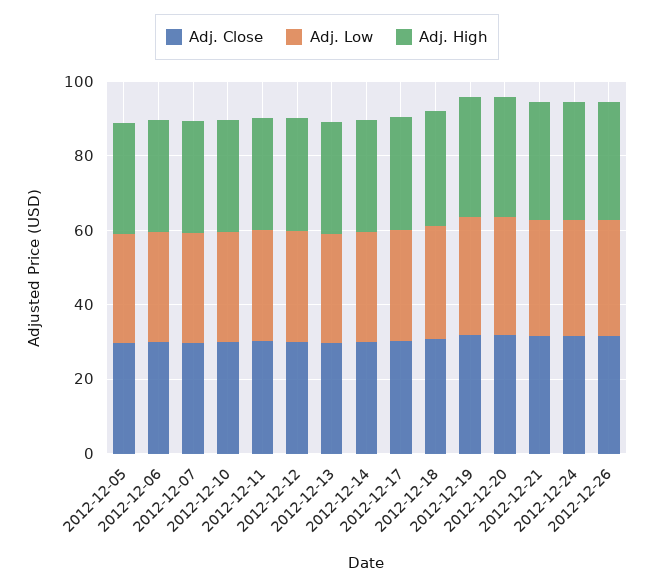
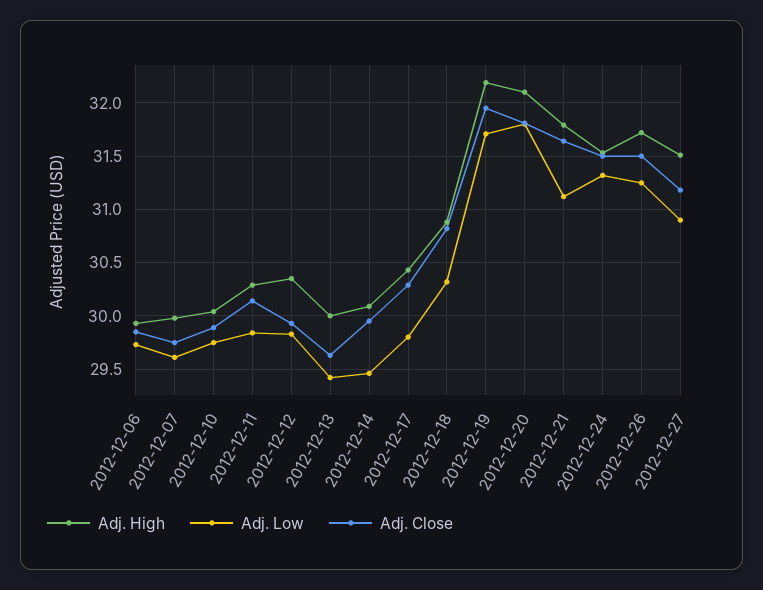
Adj. Close, 2012-12-05: 30 -> none
Adj. Low, 2012-12-05: 30 -> none
Adj. High, 2012-12-05: 30 -> none
Adj. High, 2012-12-27: none -> 31.5
Adj. Low, 2012-12-27: none -> 30.9
Adj. Close, 2012-12-27: none -> 31.2

